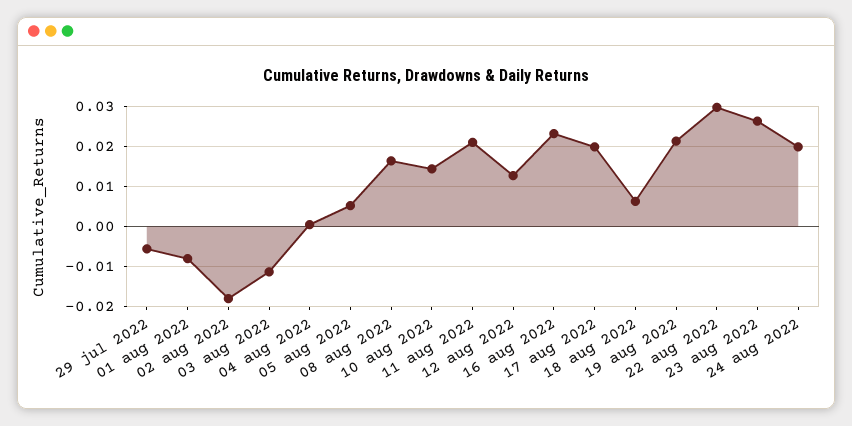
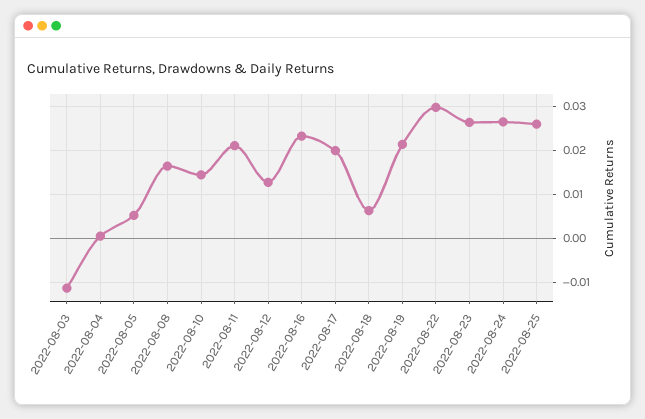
29 jul 2022: -0.006 -> none
01 aug 2022: -0.008 -> none
02 aug 2022: -0.018 -> none
24 aug 2022: 0.02 -> 0.026
2022-08-25: none -> 0.026

